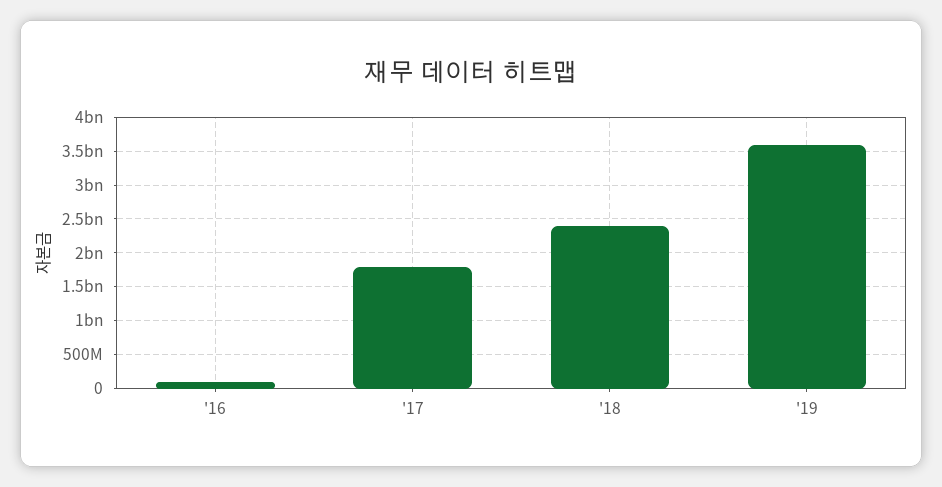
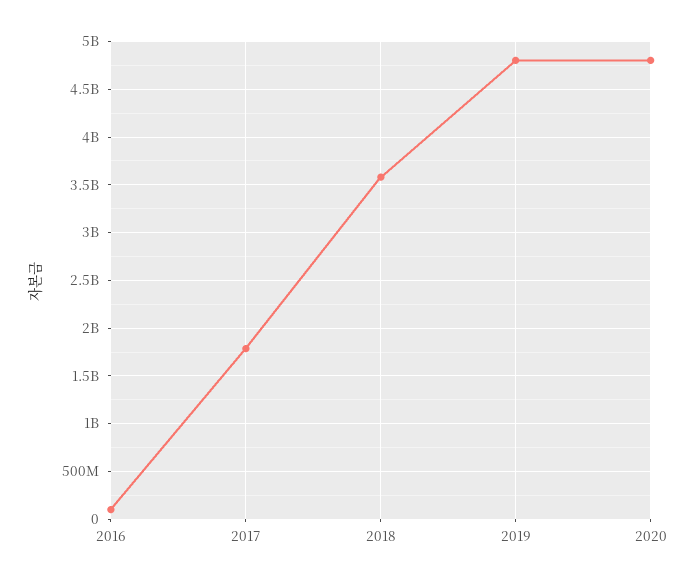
'18: 2400000000 -> 3600000000
'19: 3600000000 -> 4800000000
2020: none -> 4800000000

